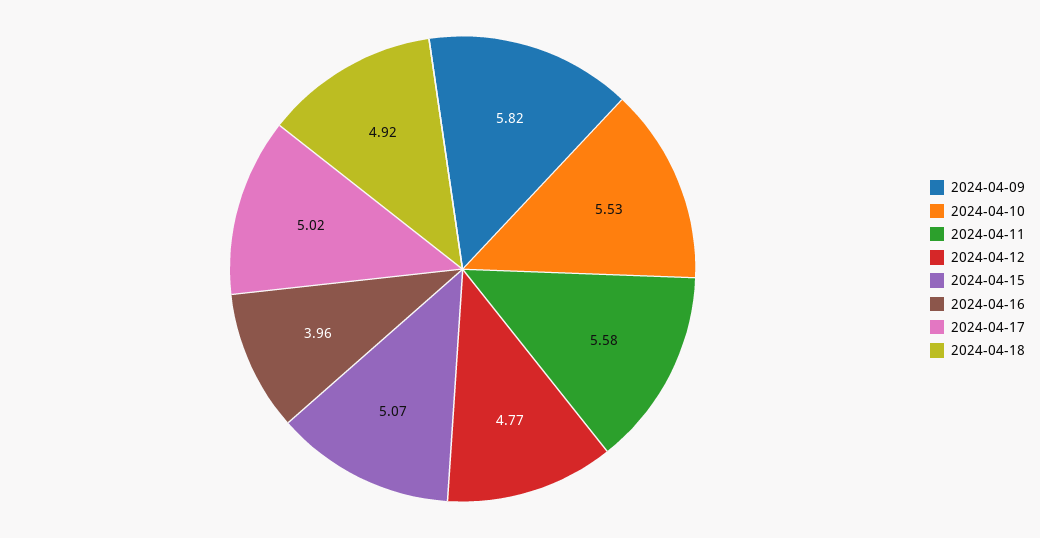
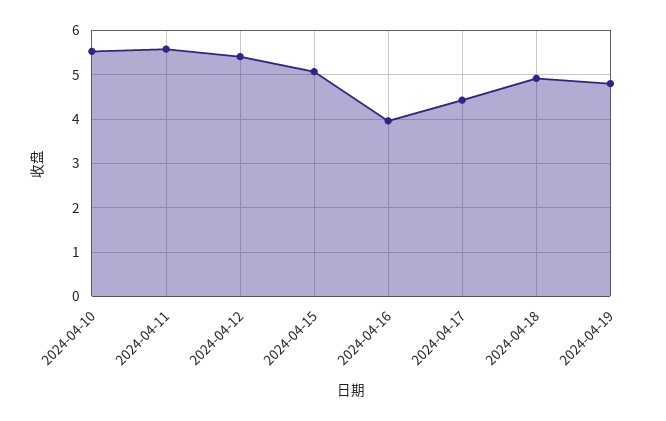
2024-04-09: 5.82 -> none
2024-04-12: 4.77 -> 5.4
2024-04-17: 5.02 -> 4.4
2024-04-19: none -> 4.8

